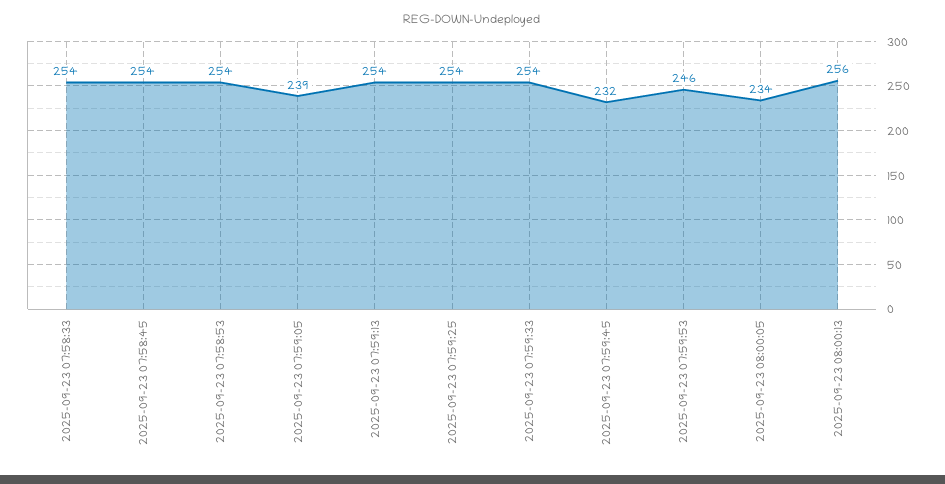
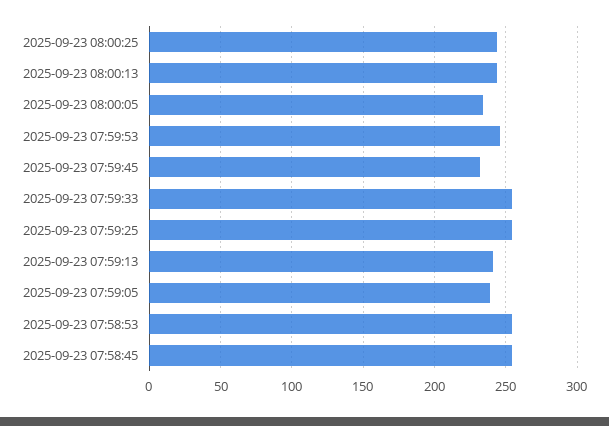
2025-09-23 07:58:33: 254 -> none
2025-09-23 07:59:13: 254 -> 240
2025-09-23 08:00:13: 256 -> 245
2025-09-23 08:00:25: none -> 245

